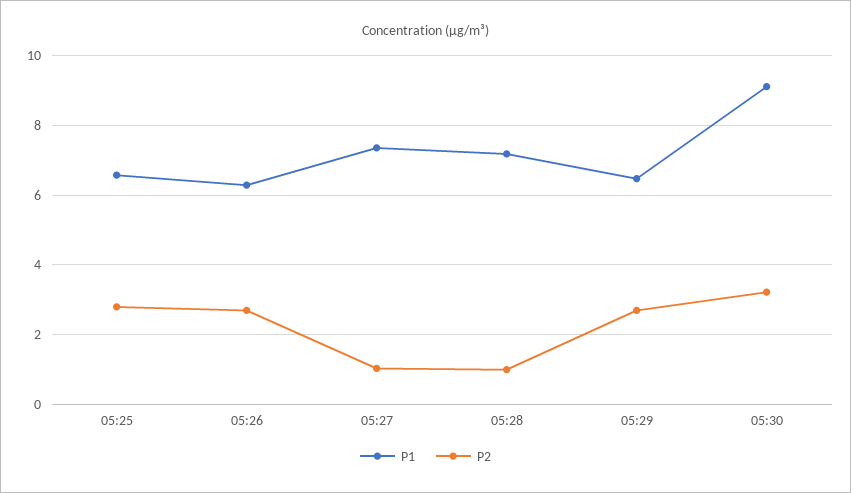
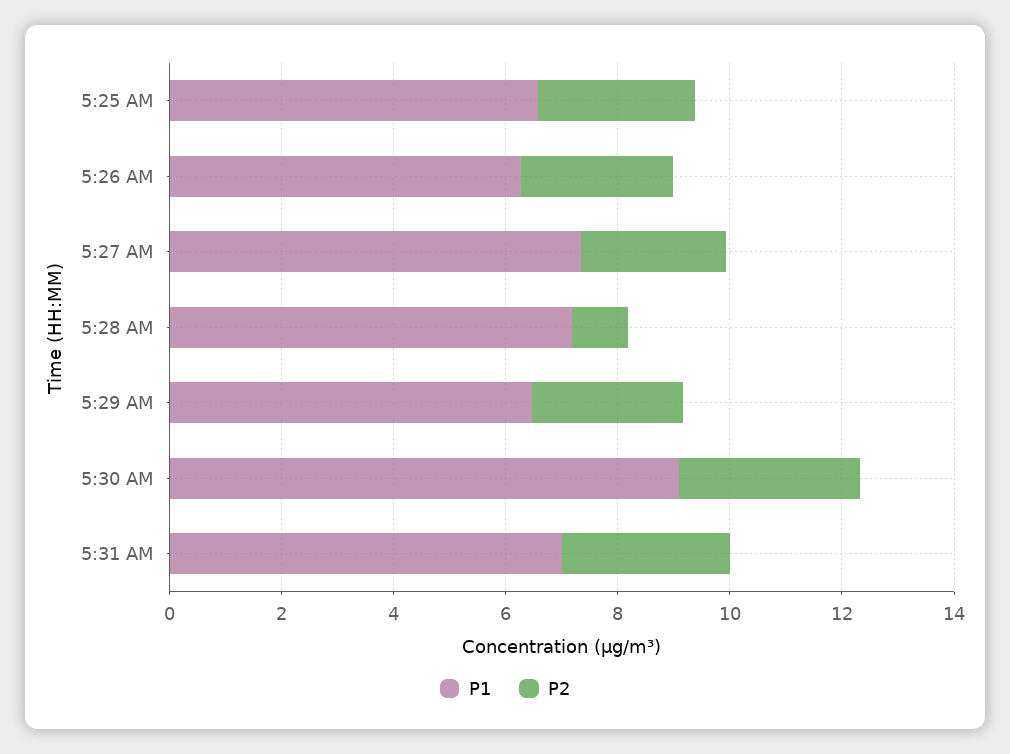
P2, 05:27: 1 -> 2.5
P1, 5:31 AM: none -> 7
P2, 5:31 AM: none -> 3

